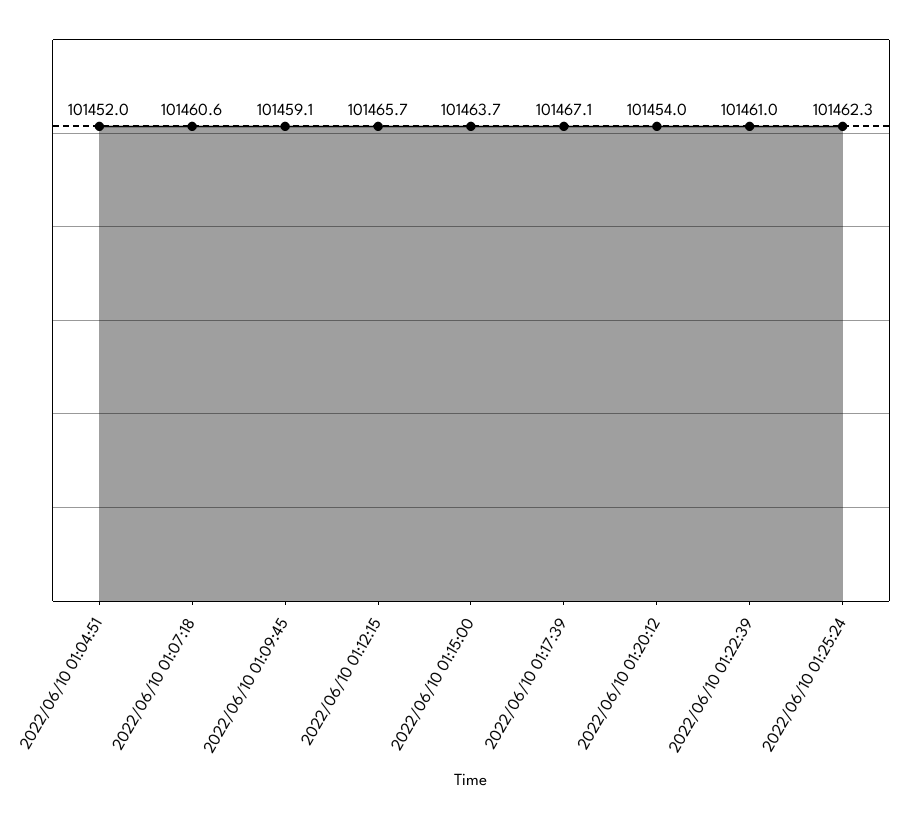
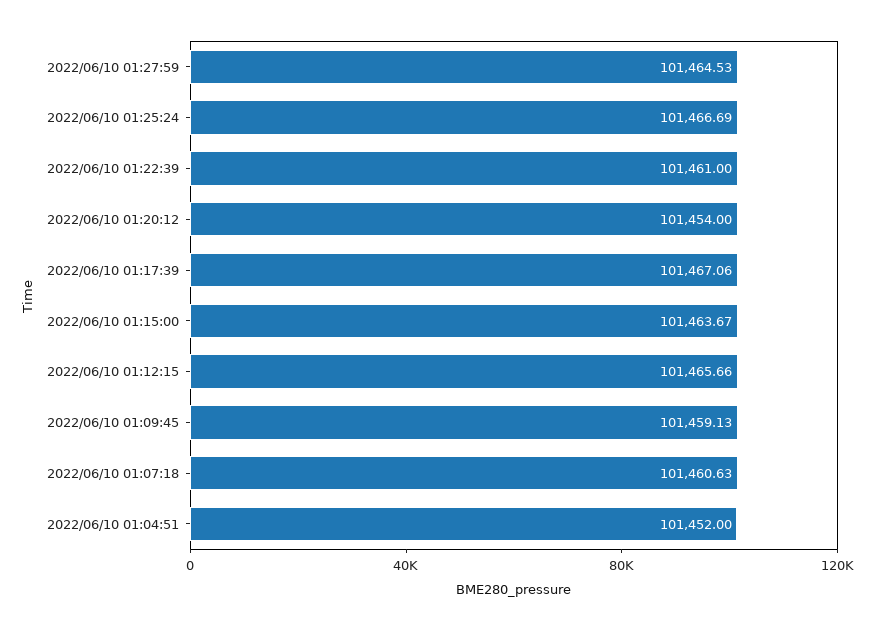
2022/06/10 01:25:24: 101462.3 -> 101466.69
2022/06/10 01:27:59: none -> 101464.53

